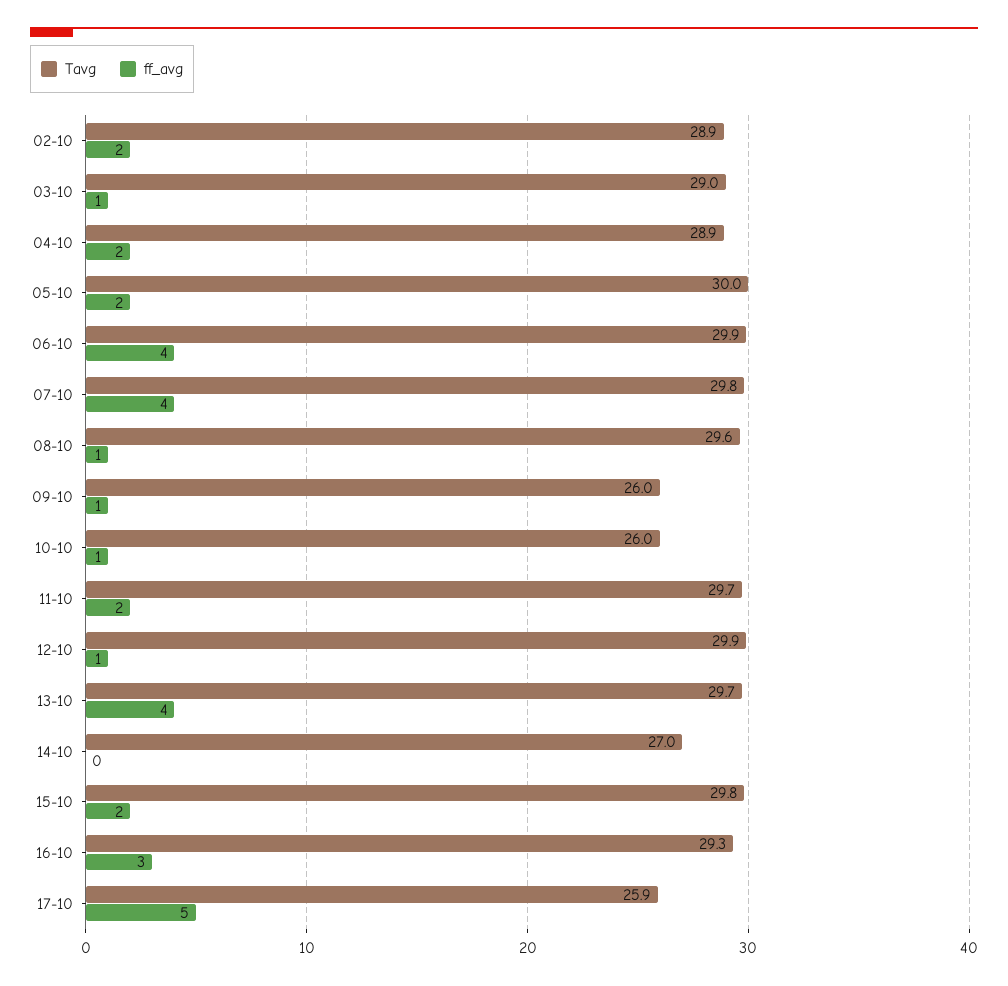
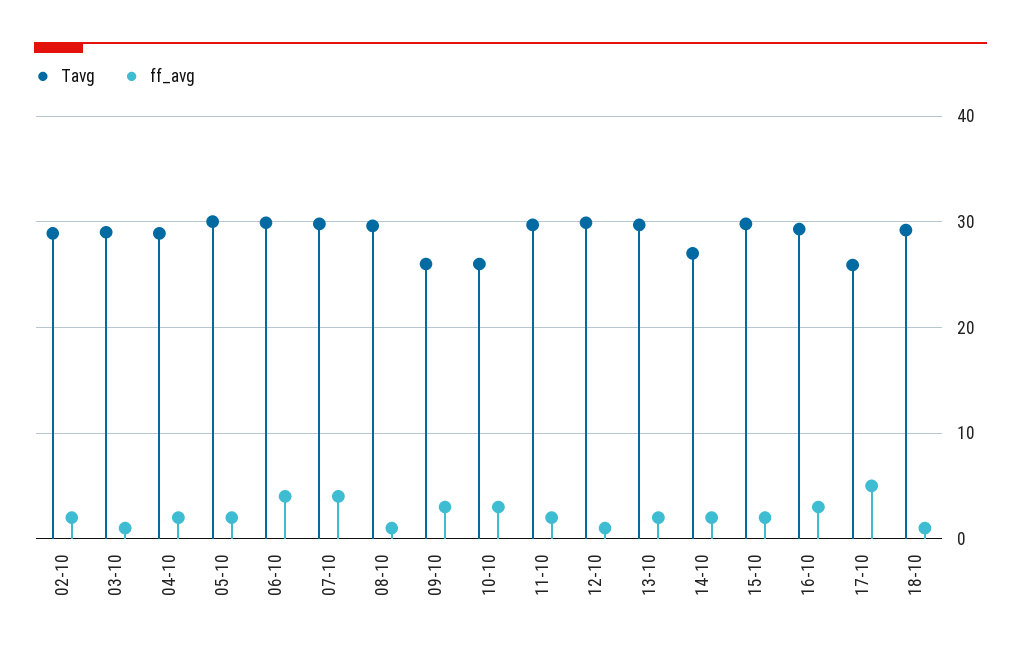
ff_avg, 09-10: 1 -> 3
ff_avg, 10-10: 1 -> 3
ff_avg, 13-10: 4 -> 2
ff_avg, 14-10: 0 -> 2
Tavg, 18-10: none -> 29
ff_avg, 18-10: none -> 1

